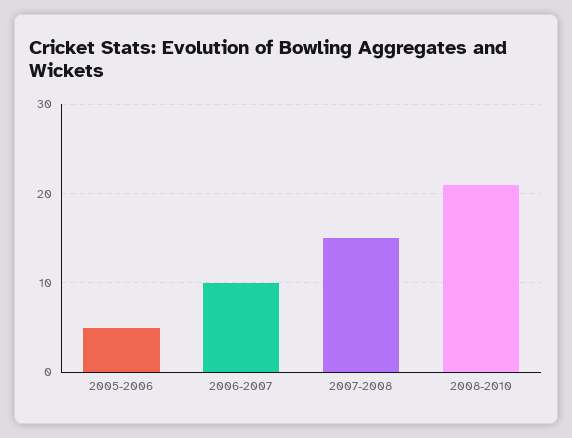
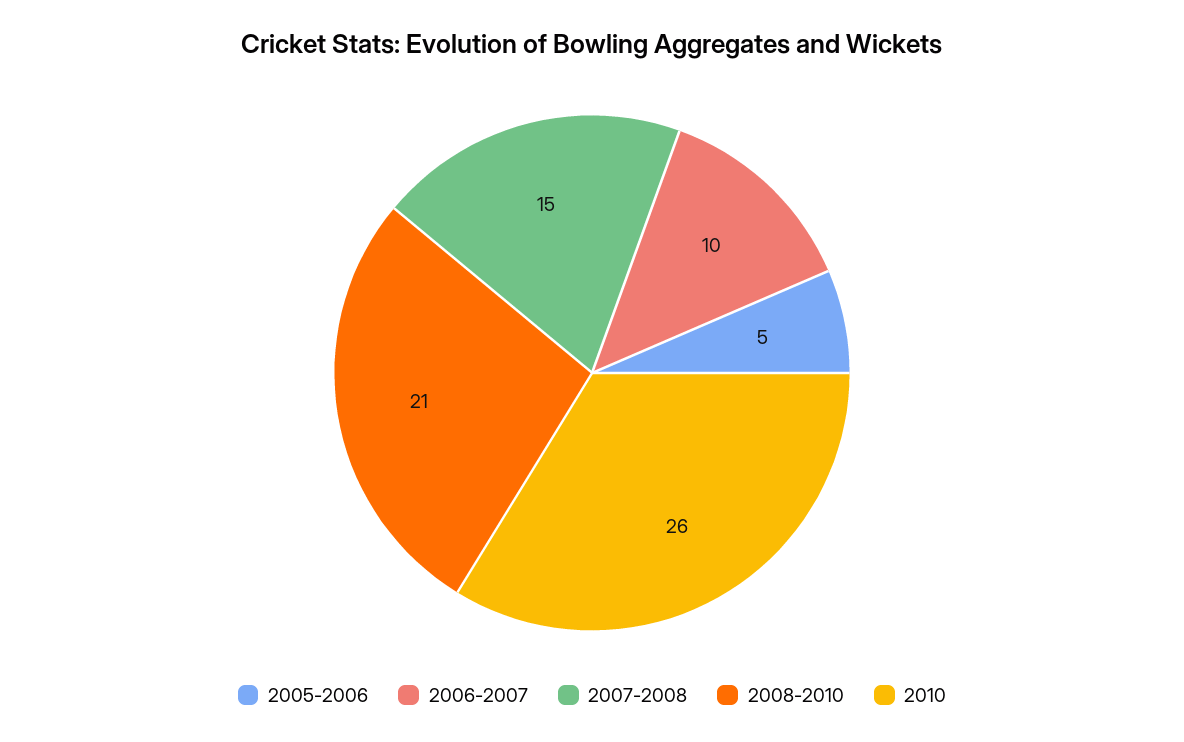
2010: none -> 26

